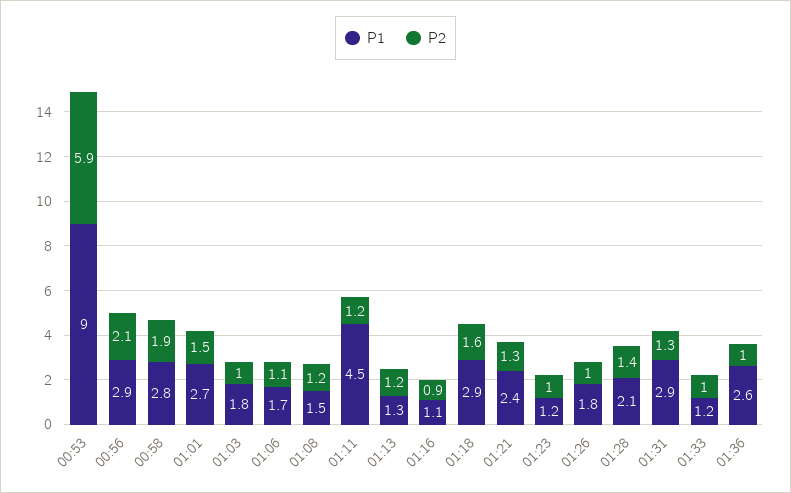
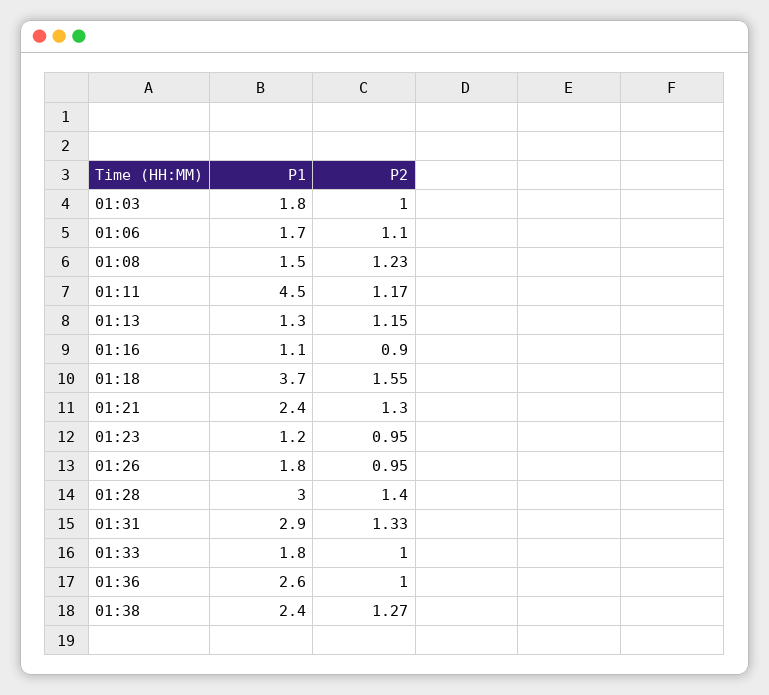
P1, 00:53: 9 -> none
P2, 00:53: 5.9 -> none
P1, 00:56: 2.9 -> none
P2, 00:56: 2.1 -> none
P1, 00:58: 2.8 -> none
P2, 00:58: 1.9 -> none
P1, 01:01: 2.7 -> none
P2, 01:01: 1.5 -> none
P1, 01:18: 2.9 -> 3.7
P1, 01:28: 2.1 -> 3
P1, 01:33: 1.2 -> 1.8
P1, 01:38: none -> 2.4
P2, 01:38: none -> 1.27

